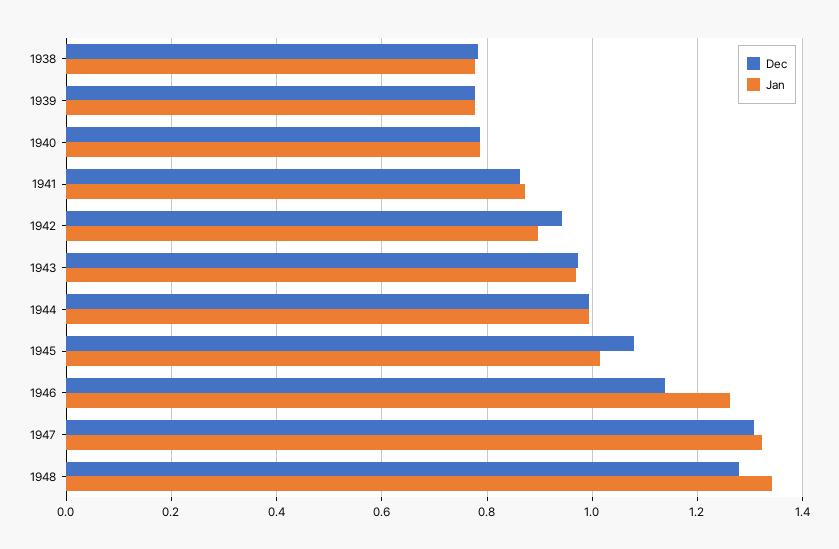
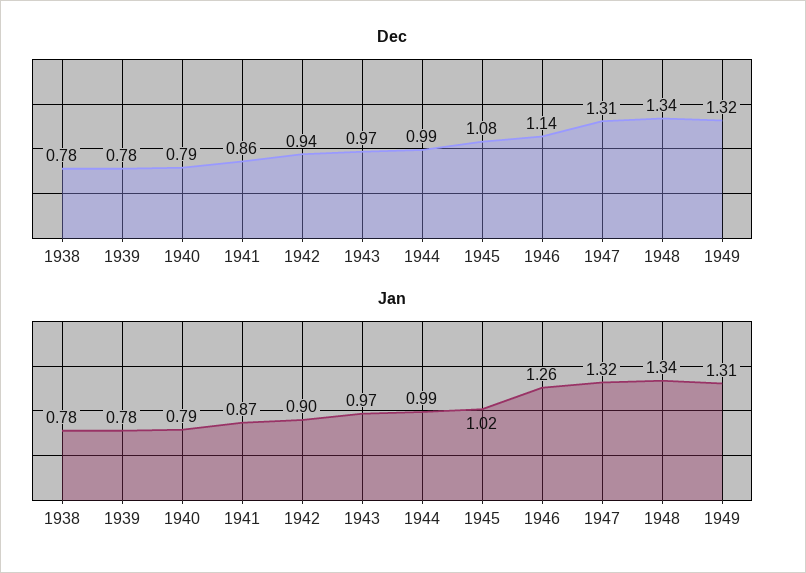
Dec, 1948: 1.28 -> 1.34
Dec, 1949: none -> 1.32
Jan, 1949: none -> 1.31

